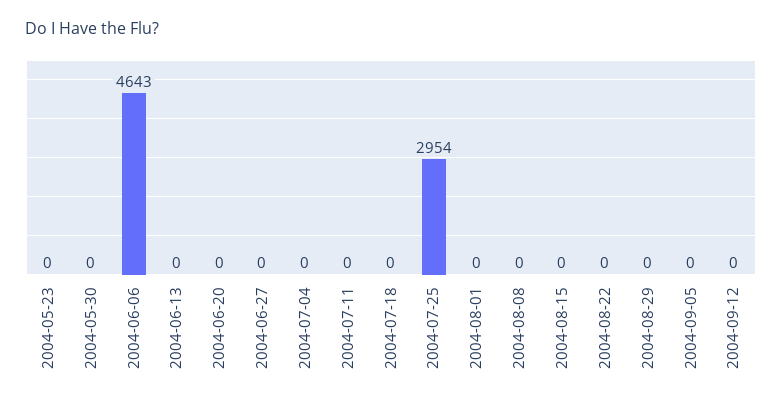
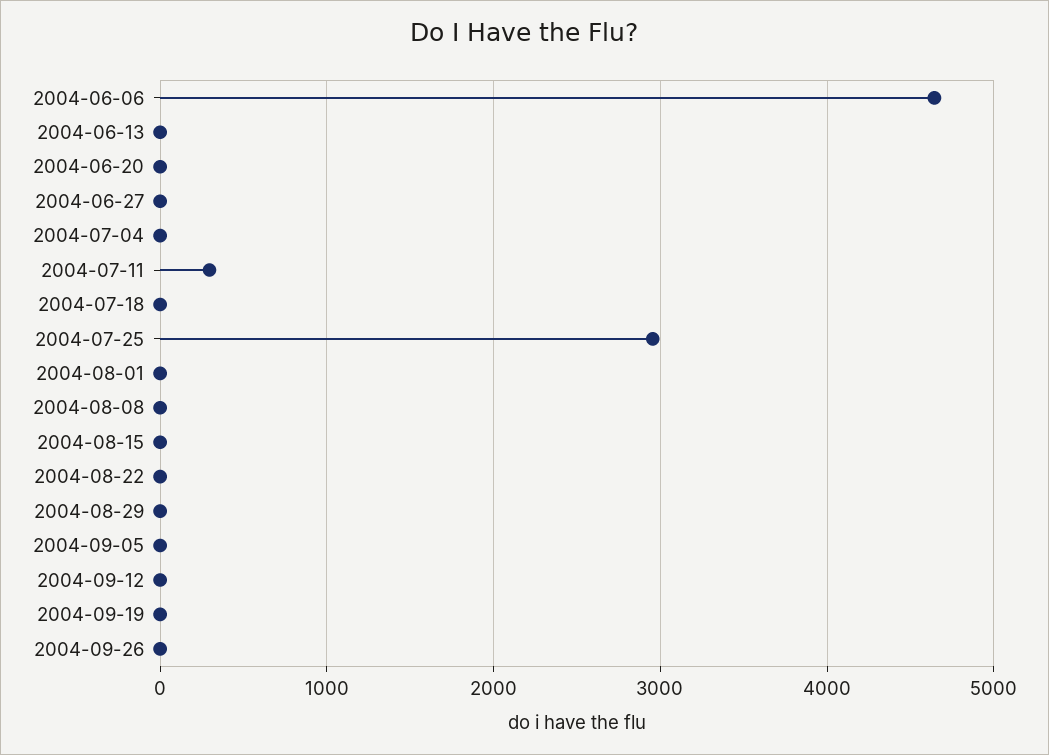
2004-05-23: 0 -> none
2004-05-30: 0 -> none
2004-07-11: 0 -> 300
2004-09-19: none -> 0
2004-09-26: none -> 0

